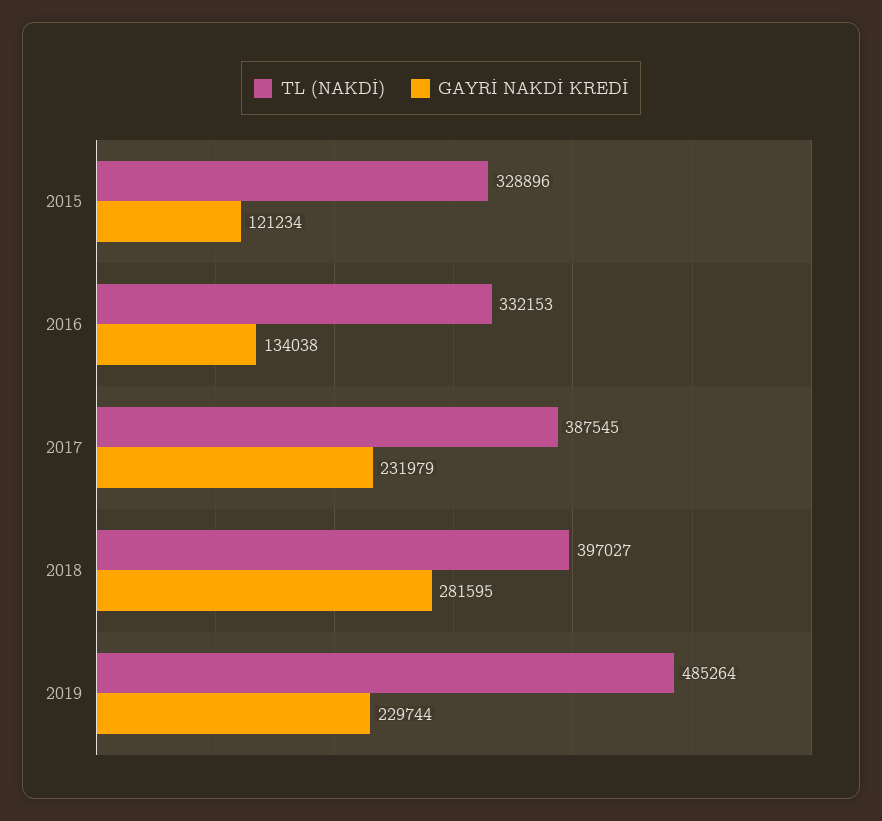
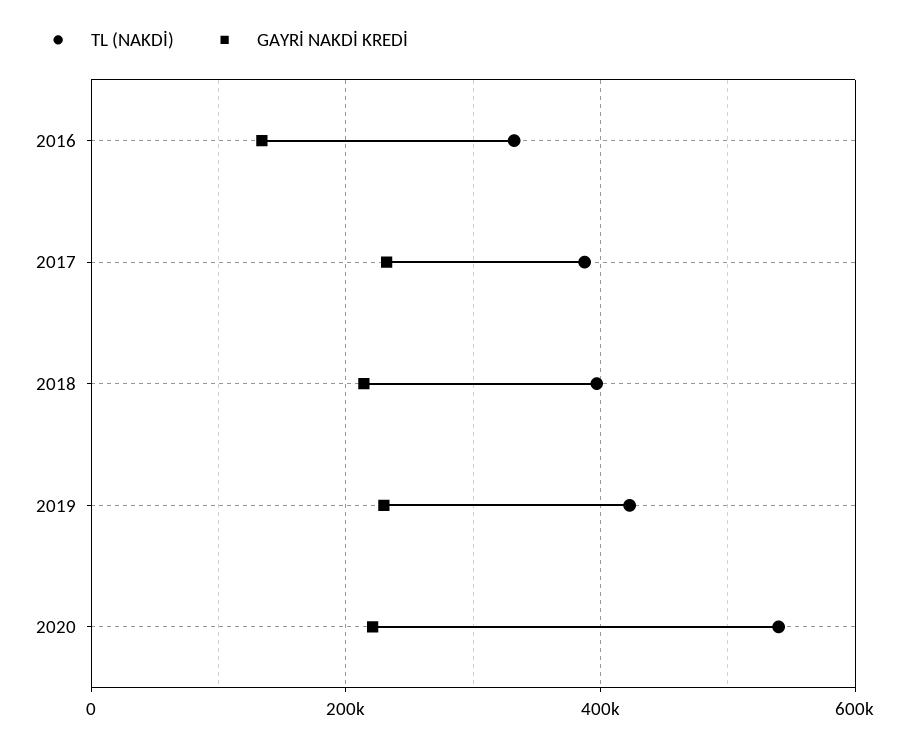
TL (NAKDİ), 2015: 328896 -> none
GAYRİ NAKDİ KREDİ, 2015: 121234 -> none
GAYRİ NAKDİ KREDİ, 2018: 281595 -> 220000
TL (NAKDİ), 2019: 485264 -> 420000
TL (NAKDİ), 2020: none -> 540000
GAYRİ NAKDİ KREDİ, 2020: none -> 220000

